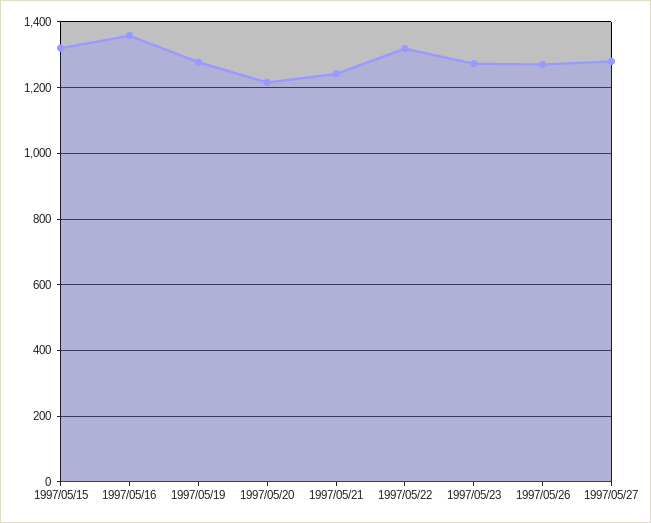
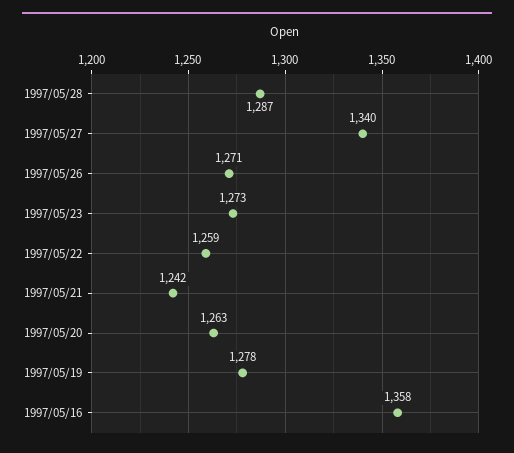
1997/05/15: 1320 -> none
1997/05/20: 1220 -> 1263
1997/05/22: 1320 -> 1259
1997/05/27: 1280 -> 1340
1997/05/28: none -> 1287

